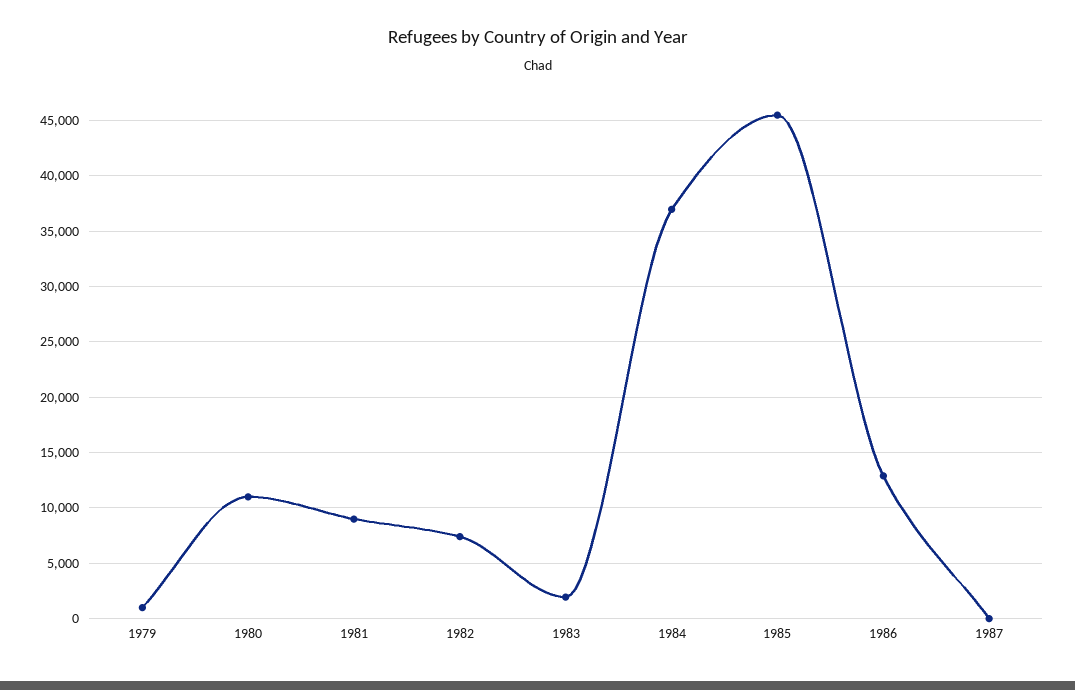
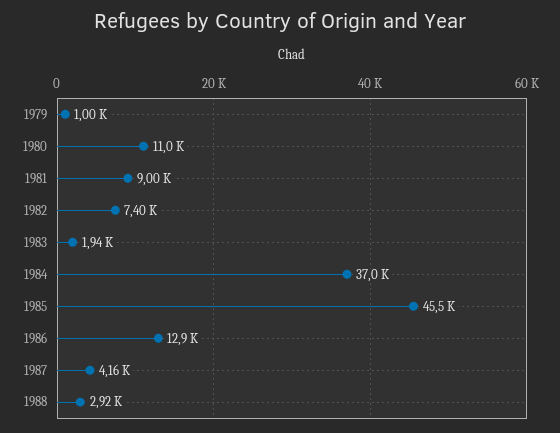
1987: 0 -> 4160
1988: none -> 2920

